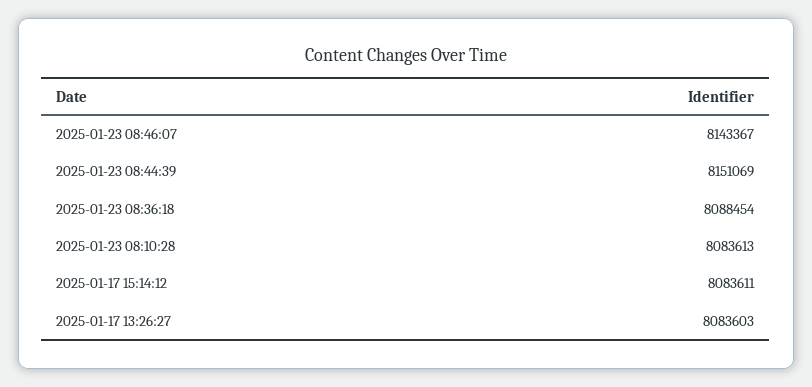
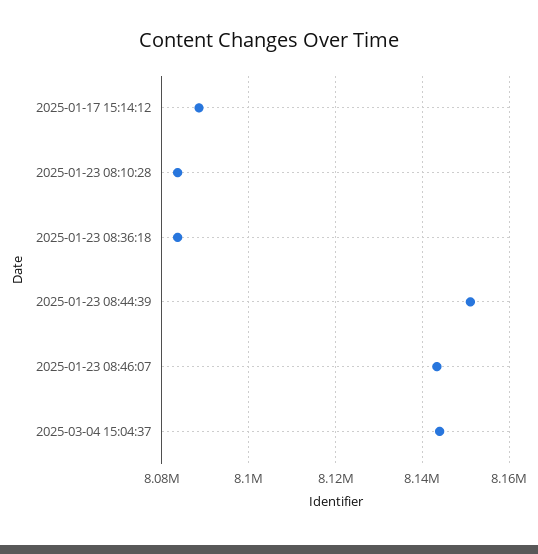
2025-01-23 08:36:18: 8088454 -> 8084000
2025-01-17 15:14:12: 8083611 -> 8088000
2025-01-17 13:26:27: 8083603 -> none
2025-03-04 15:04:37: none -> 8144000

